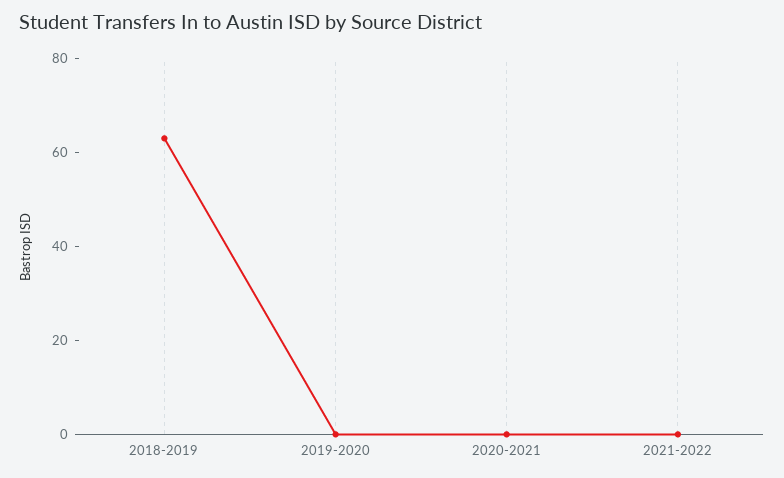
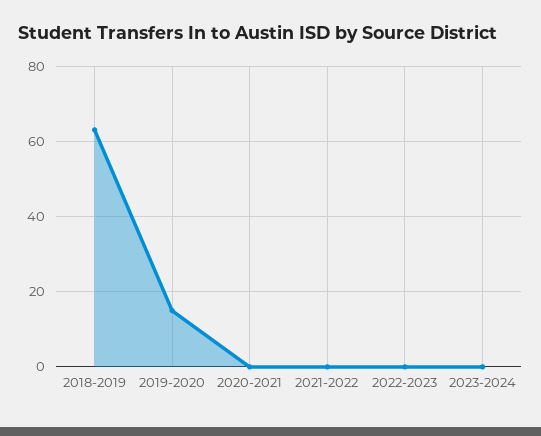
2019-2020: 0 -> 15
2022-2023: none -> 0
2023-2024: none -> 0

